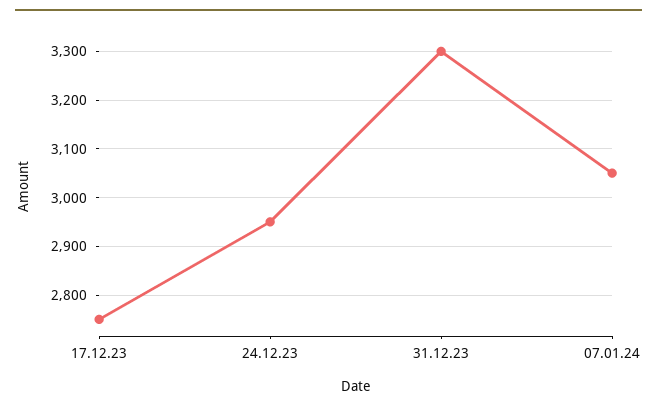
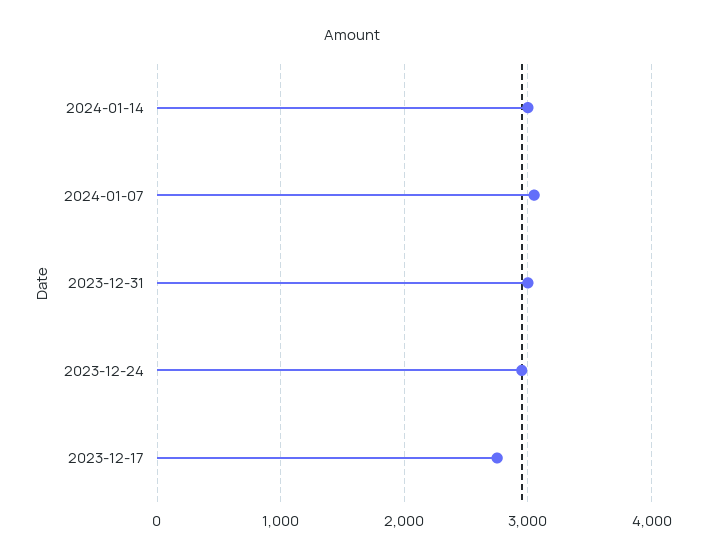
31.12.23: 3300 -> 3000
2024-01-14: none -> 3000

